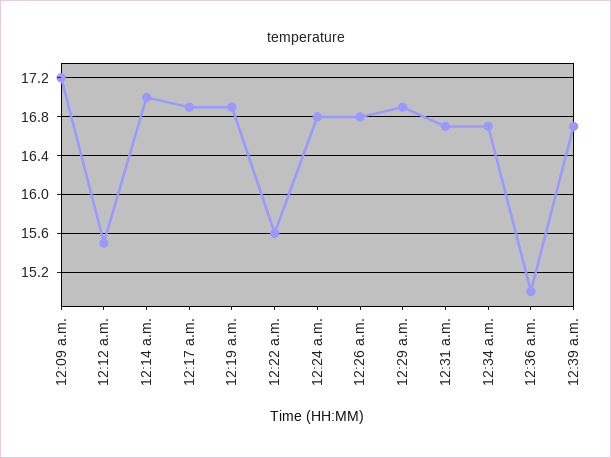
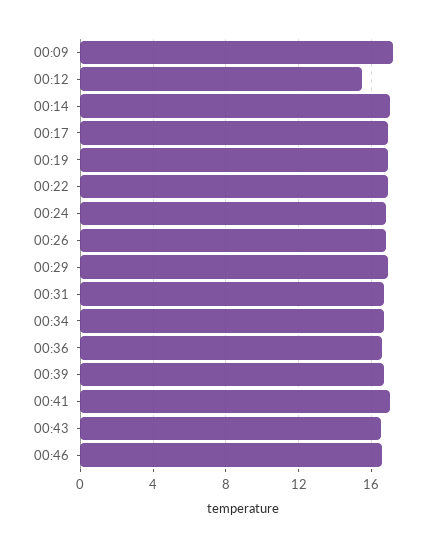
12:22 a.m.: 15.6 -> 17
12:36 a.m.: 15 -> 16.5
00:41: none -> 17
00:43: none -> 16.5
00:46: none -> 16.5

